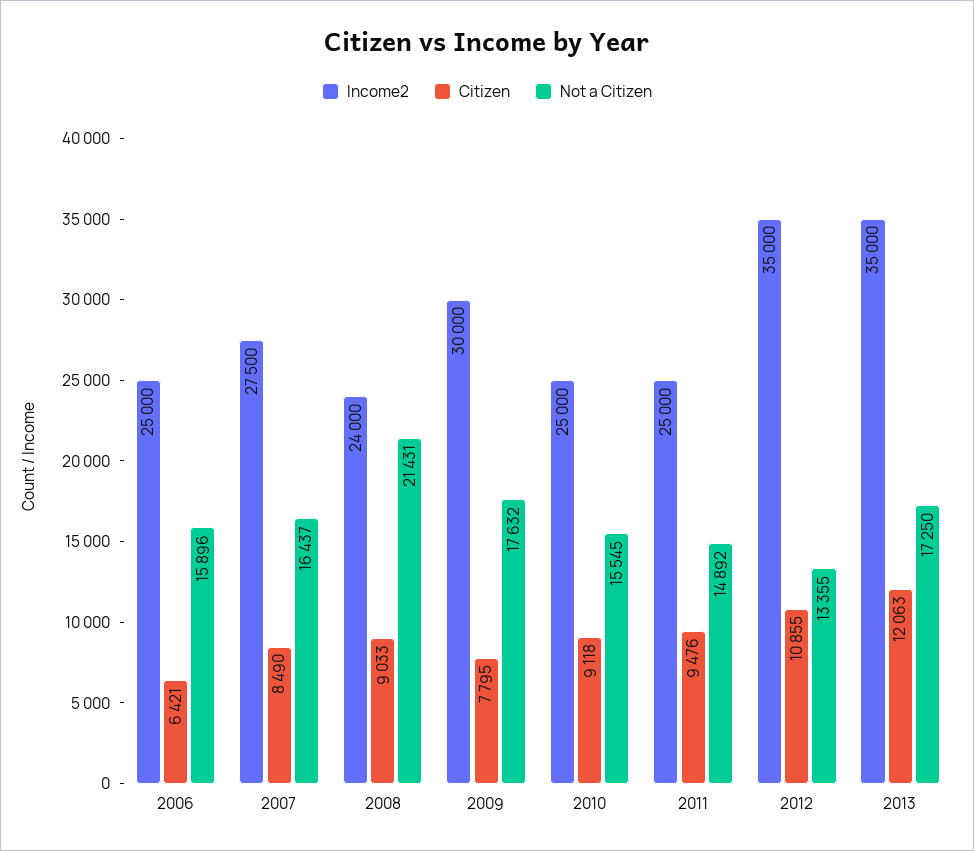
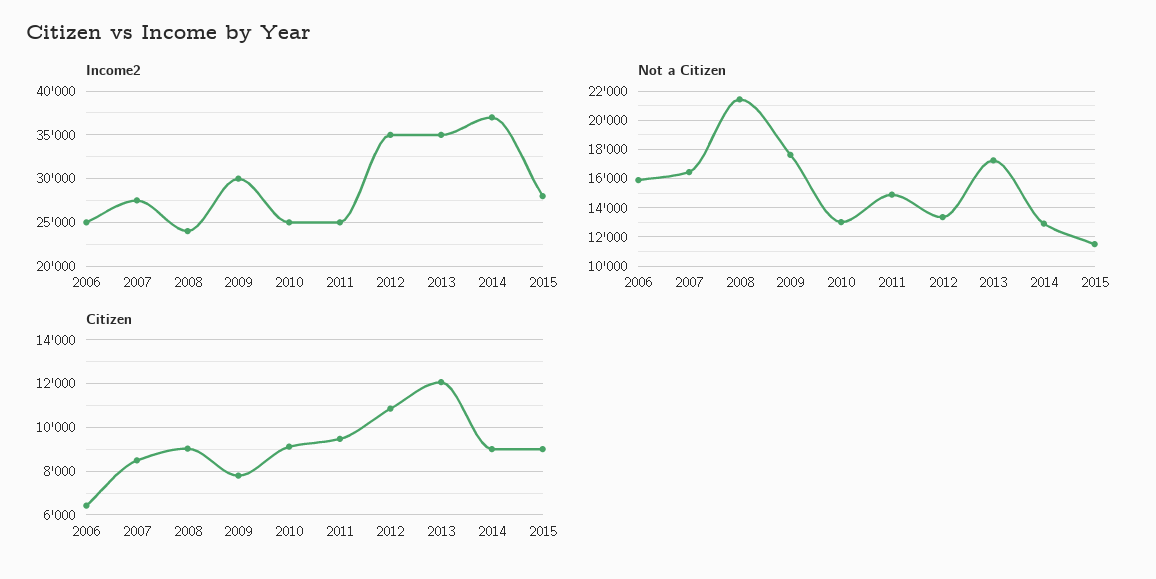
Not a Citizen, 2010: 15545 -> 13000
Income2, 2014: none -> 37000
Income2, 2015: none -> 28000
Not a Citizen, 2014: none -> 13000
Not a Citizen, 2015: none -> 11500
Citizen, 2014: none -> 9000
Citizen, 2015: none -> 9000

